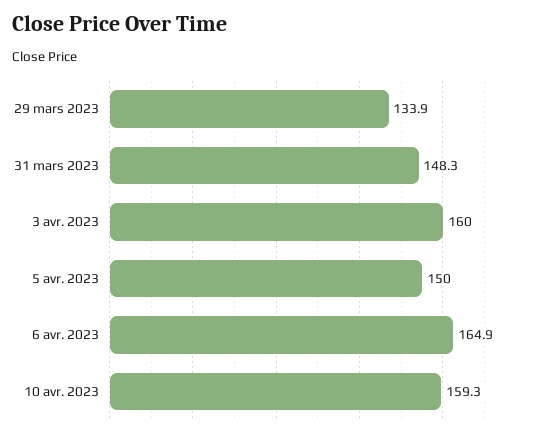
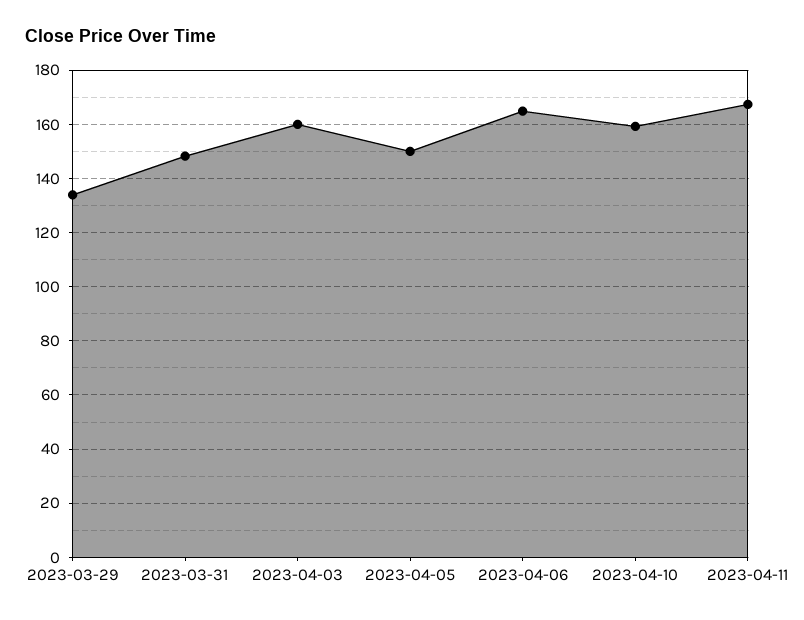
2023-04-11: none -> 167.5

